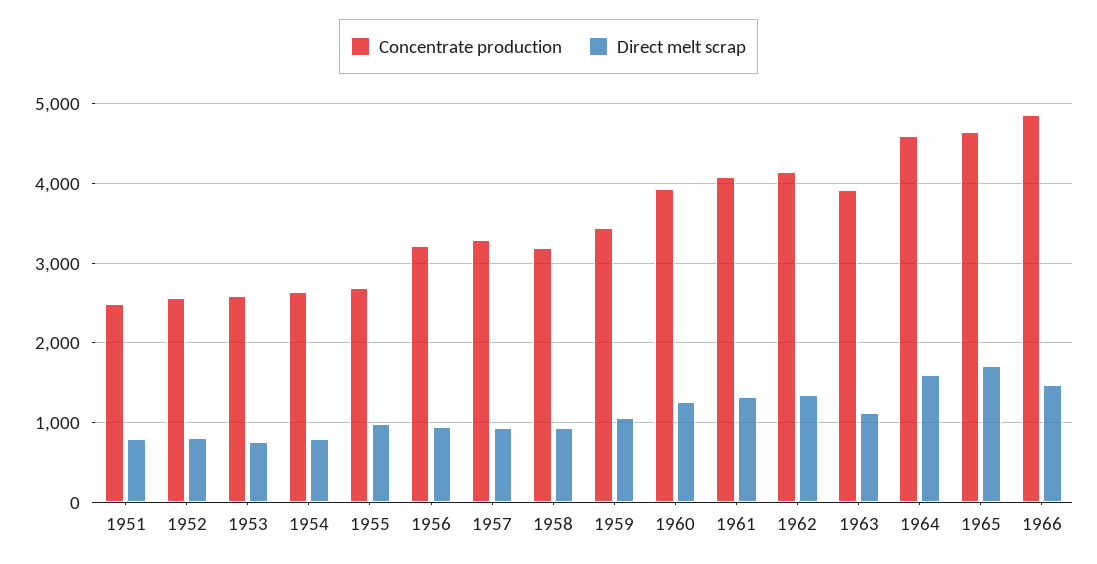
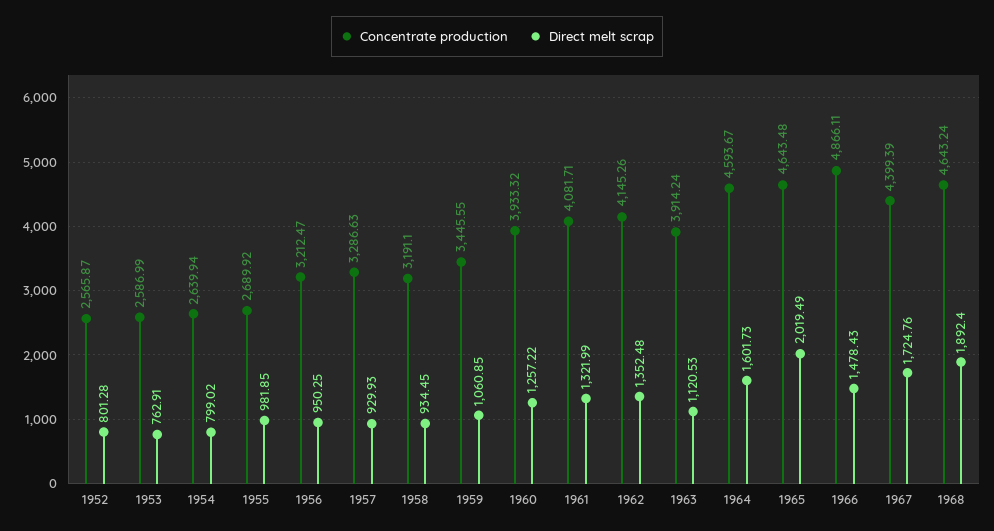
Concentrate production, 1951: 2500 -> none
Direct melt scrap, 1951: 800 -> none
Direct melt scrap, 1965: 1700 -> 2019.49
Concentrate production, 1967: none -> 4399.39
Direct melt scrap, 1967: none -> 1724.76
Concentrate production, 1968: none -> 4643.24
Direct melt scrap, 1968: none -> 1892.4

